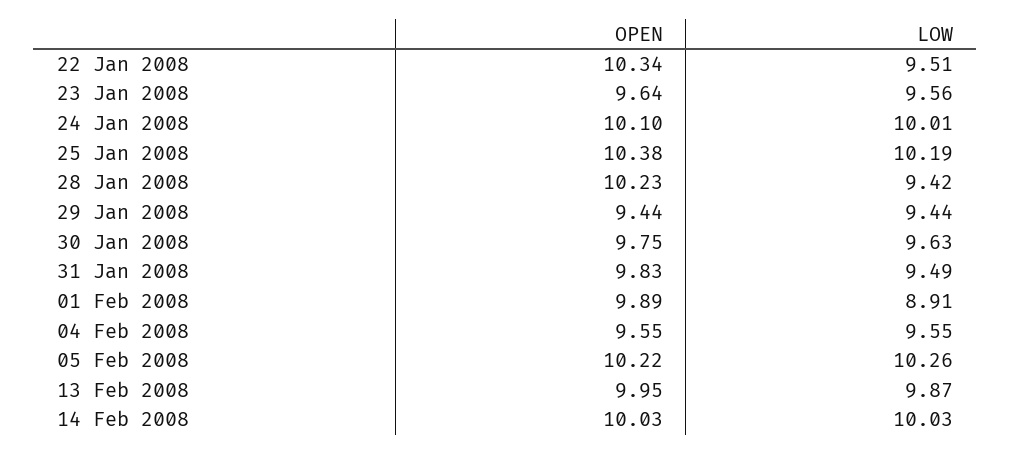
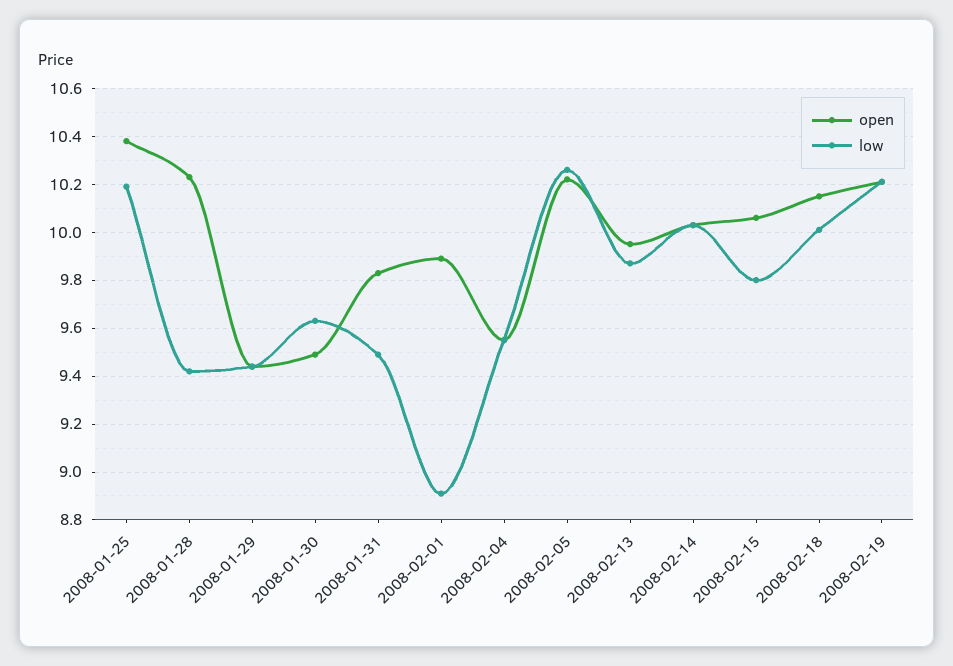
OPEN, 22 Jan 2008: 10.34 -> none
LOW, 22 Jan 2008: 9.51 -> none
OPEN, 23 Jan 2008: 9.64 -> none
LOW, 23 Jan 2008: 9.56 -> none
OPEN, 24 Jan 2008: 10.1 -> none
LOW, 24 Jan 2008: 10.01 -> none
OPEN, 30 Jan 2008: 9.75 -> 9.5
OPEN, 2008-02-15: none -> 10.05
LOW, 2008-02-15: none -> 9.8
OPEN, 2008-02-18: none -> 10.15
LOW, 2008-02-18: none -> 10
OPEN, 2008-02-19: none -> 10.2
LOW, 2008-02-19: none -> 10.2

